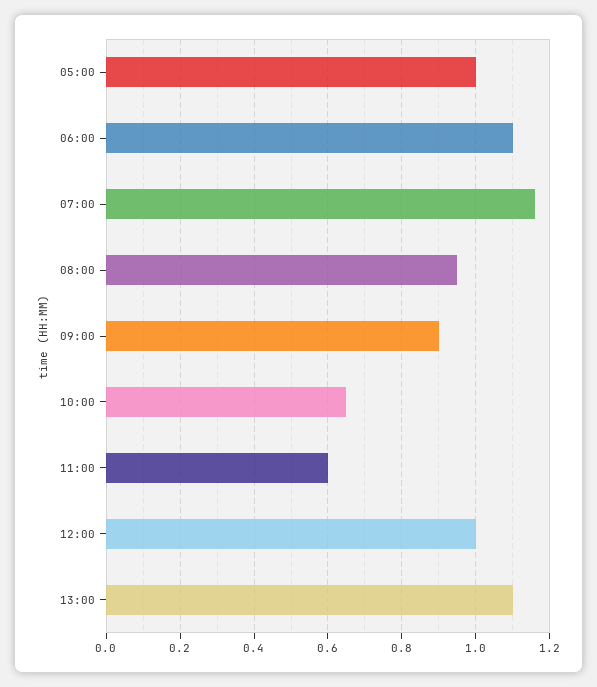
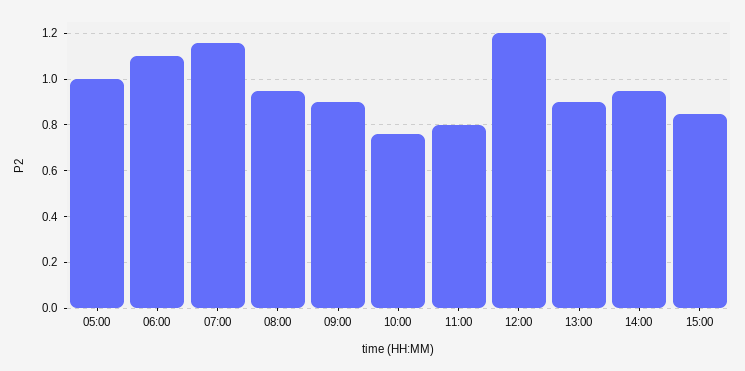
10:00: 0.65 -> 0.75
11:00: 0.6 -> 0.8
12:00: 1 -> 1.2
13:00: 1.1 -> 0.9
14:00: none -> 0.95
15:00: none -> 0.85

